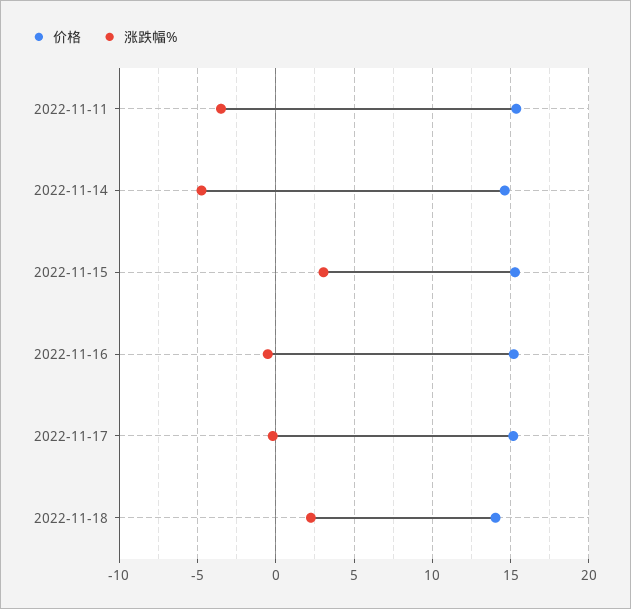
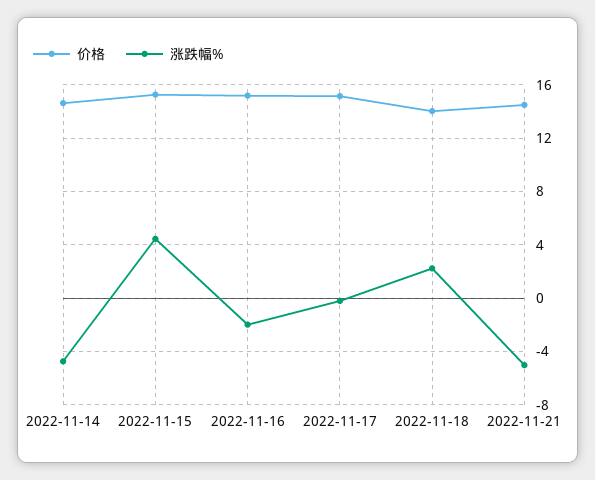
价格, 2022-11-11: 15.5 -> none
涨跌幅%, 2022-11-11: -3.5 -> none
涨跌幅%, 2022-11-15: 3 -> 4.5
涨跌幅%, 2022-11-16: -0.5 -> -2
价格, 2022-11-21: none -> 14.5
涨跌幅%, 2022-11-21: none -> -5

